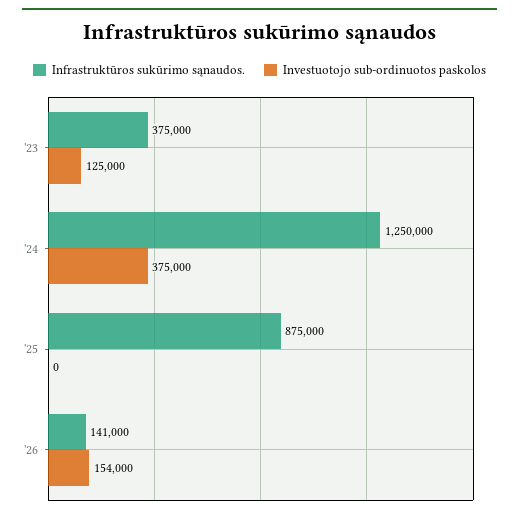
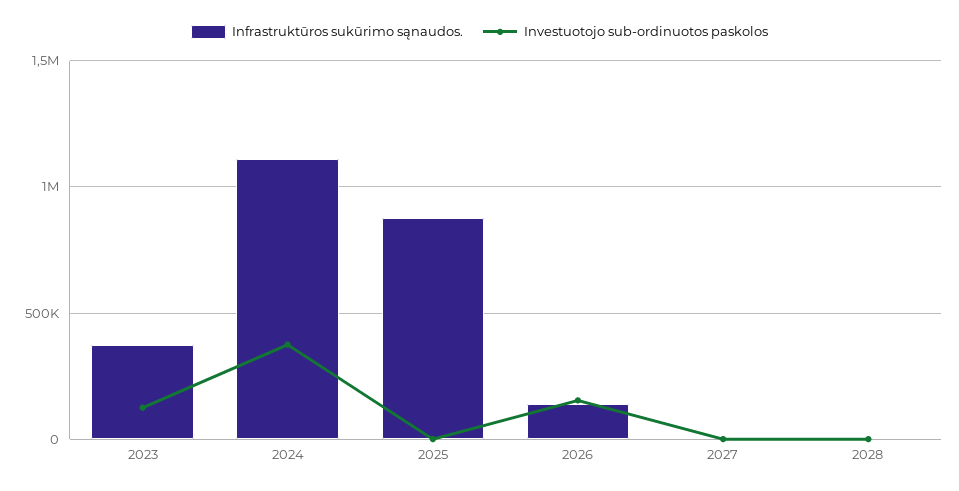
Infrastruktūros sukūrimo sąnaudos., '24: 1250000 -> 1100000
Infrastruktūros sukūrimo sąnaudos., 2027: none -> 0
Investuotojo sub-ordinuotos paskolos, 2027: none -> 0
Infrastruktūros sukūrimo sąnaudos., 2028: none -> 0
Investuotojo sub-ordinuotos paskolos, 2028: none -> 0

